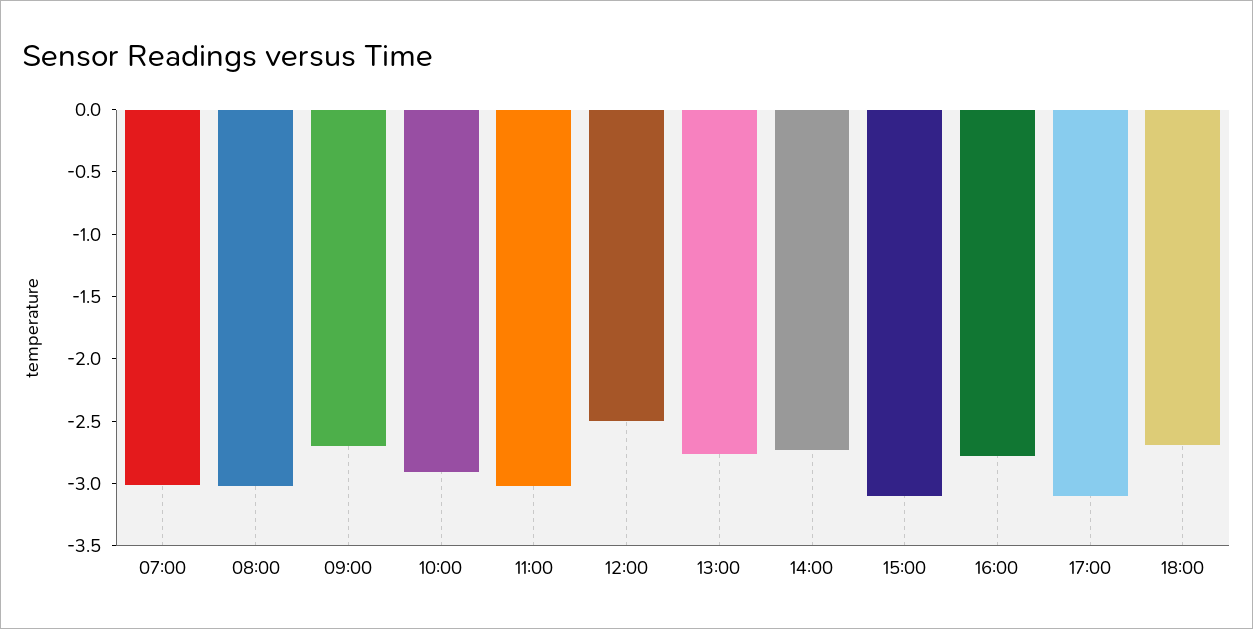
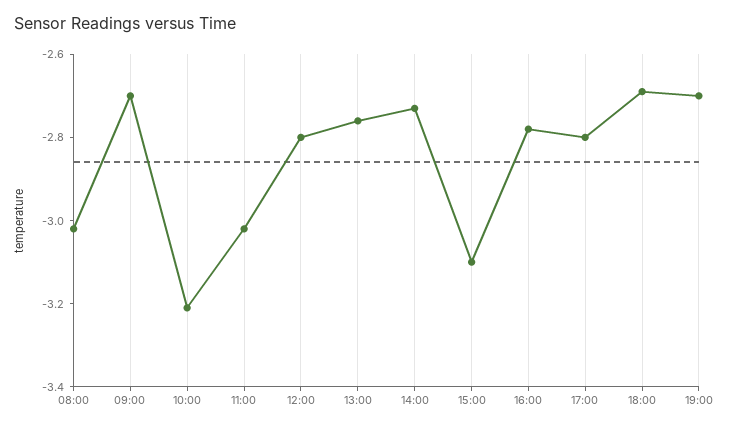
07:00: -3 -> none
10:00: -2.9 -> -3.2
12:00: -2.5 -> -2.8
17:00: -3.1 -> -2.8
19:00: none -> -2.7

